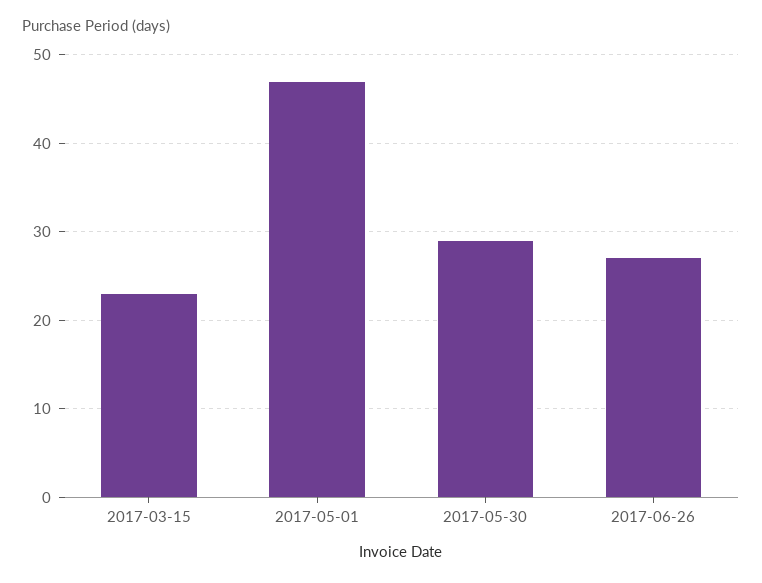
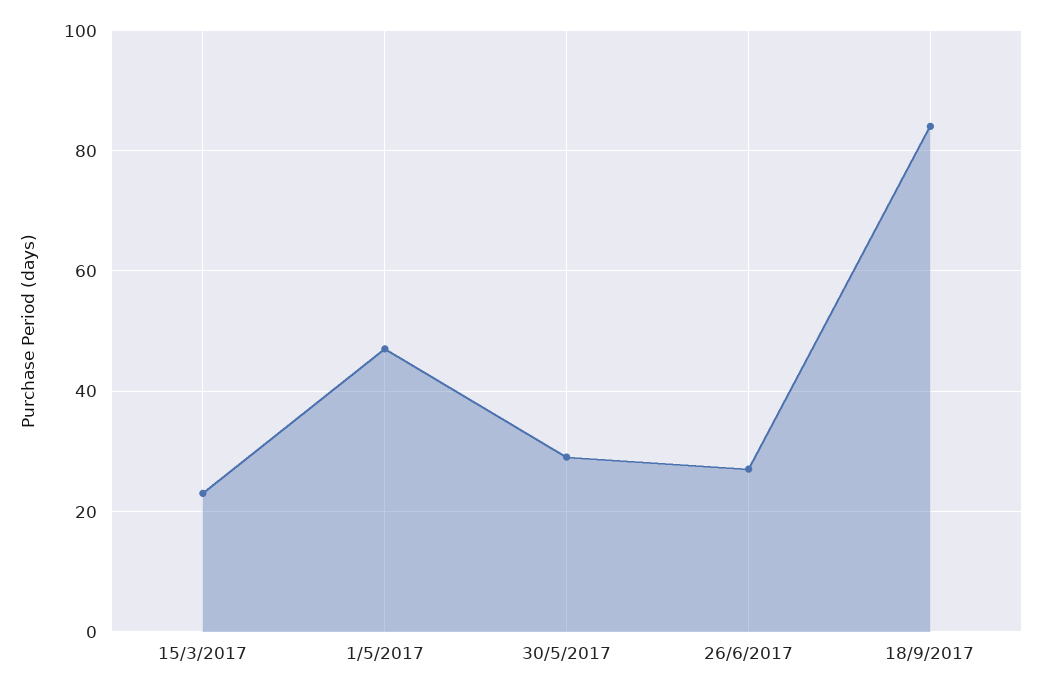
18/9/2017: none -> 85

